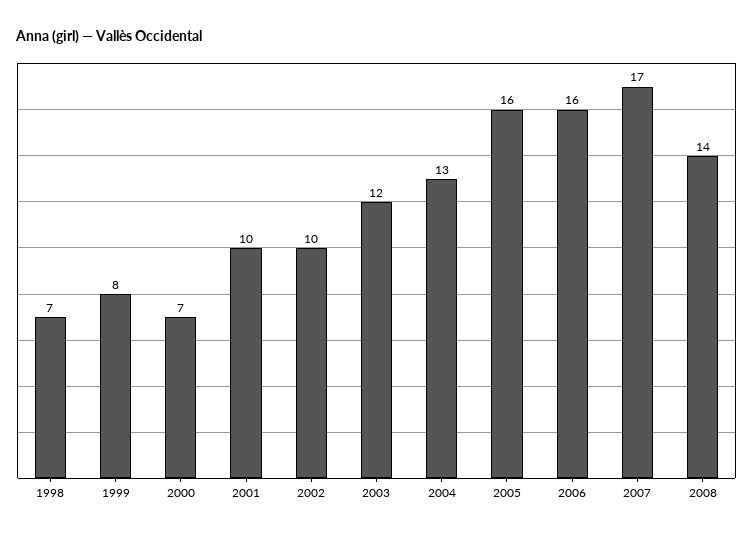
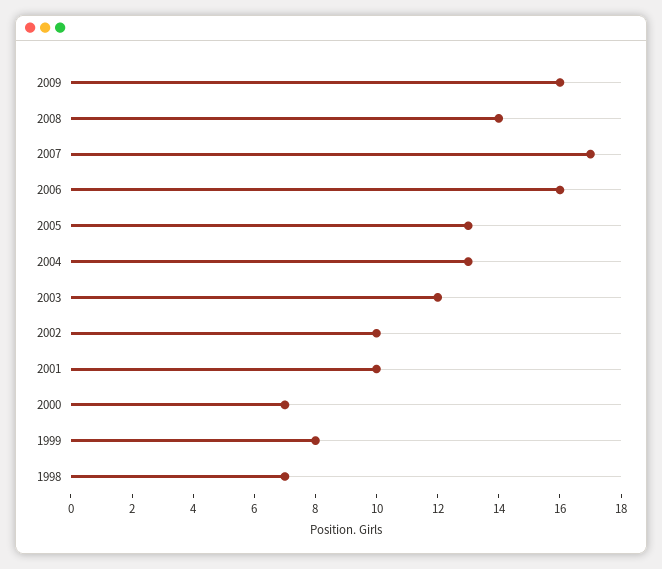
2005: 16 -> 13
2009: none -> 16

